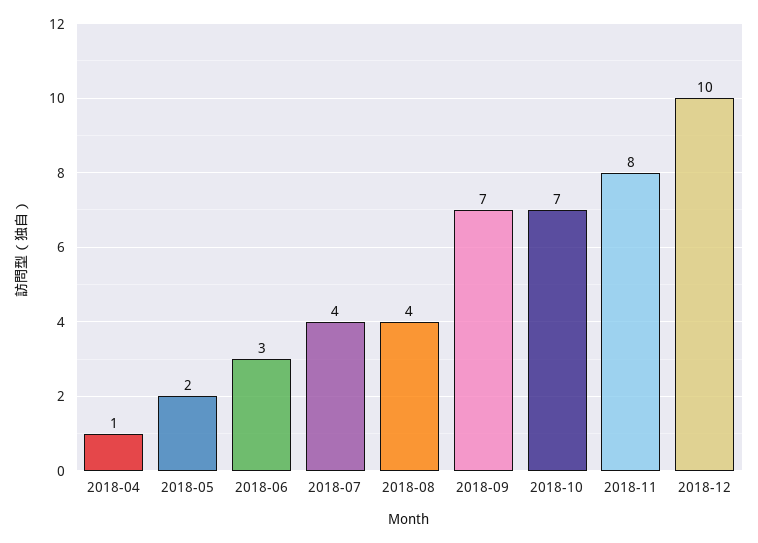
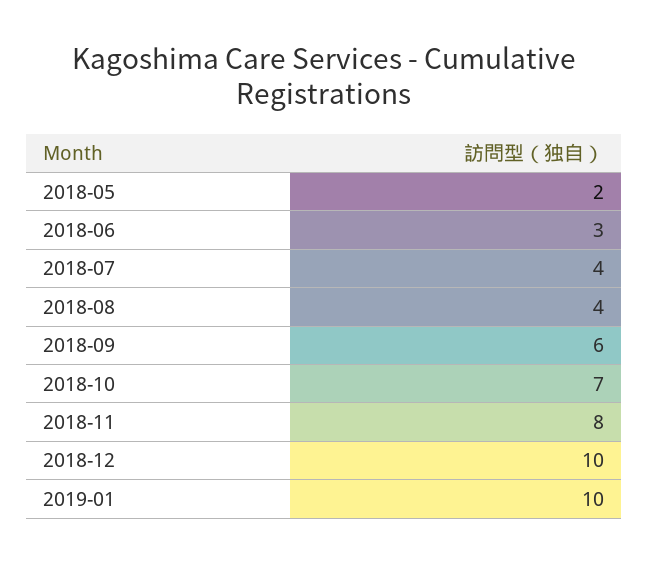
2018-04: 1 -> none
2018-09: 7 -> 6
2019-01: none -> 10

